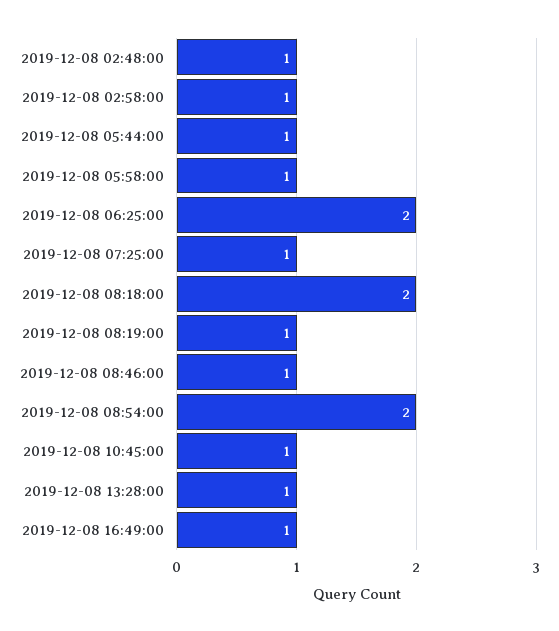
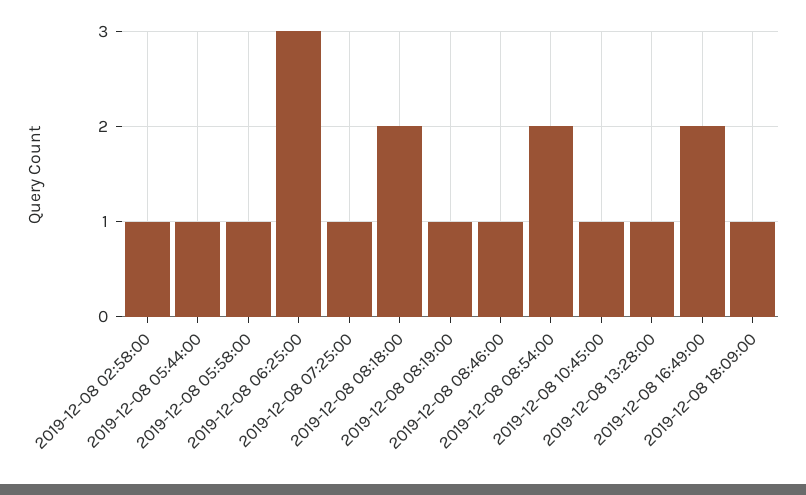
2019-12-08 02:48:00: 1 -> none
2019-12-08 06:25:00: 2 -> 3
2019-12-08 16:49:00: 1 -> 2
2019-12-08 18:09:00: none -> 1

